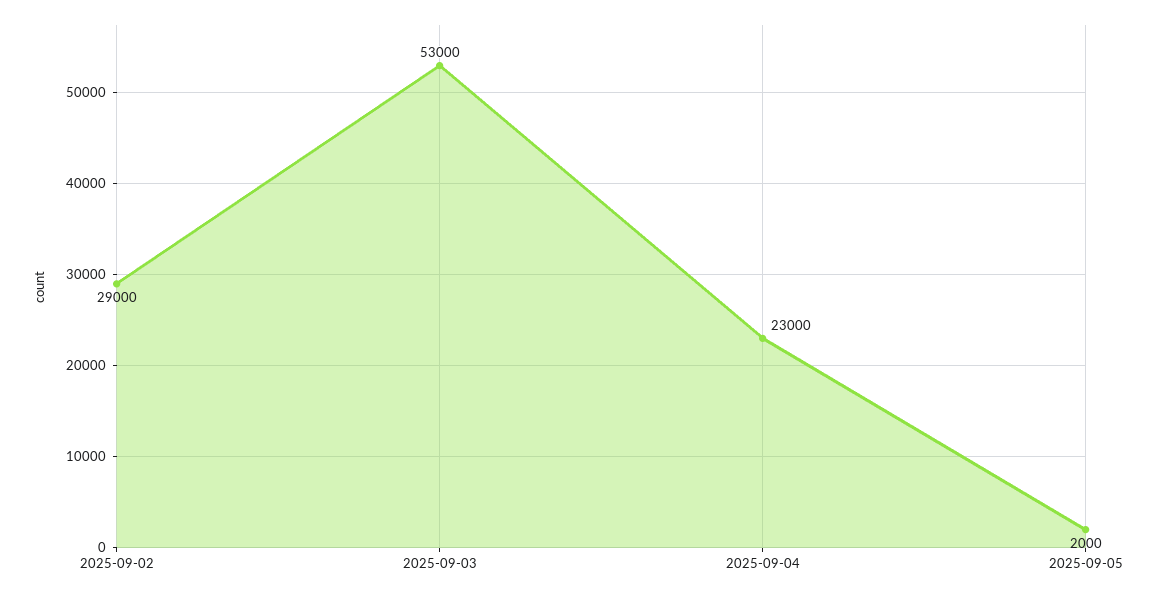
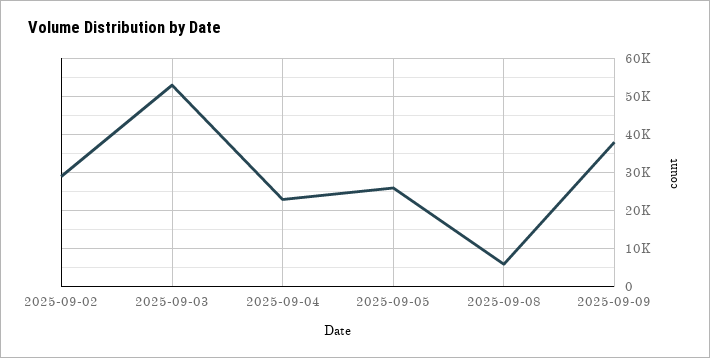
2025-09-05: 2000 -> 26000
2025-09-08: none -> 6000
2025-09-09: none -> 38000

